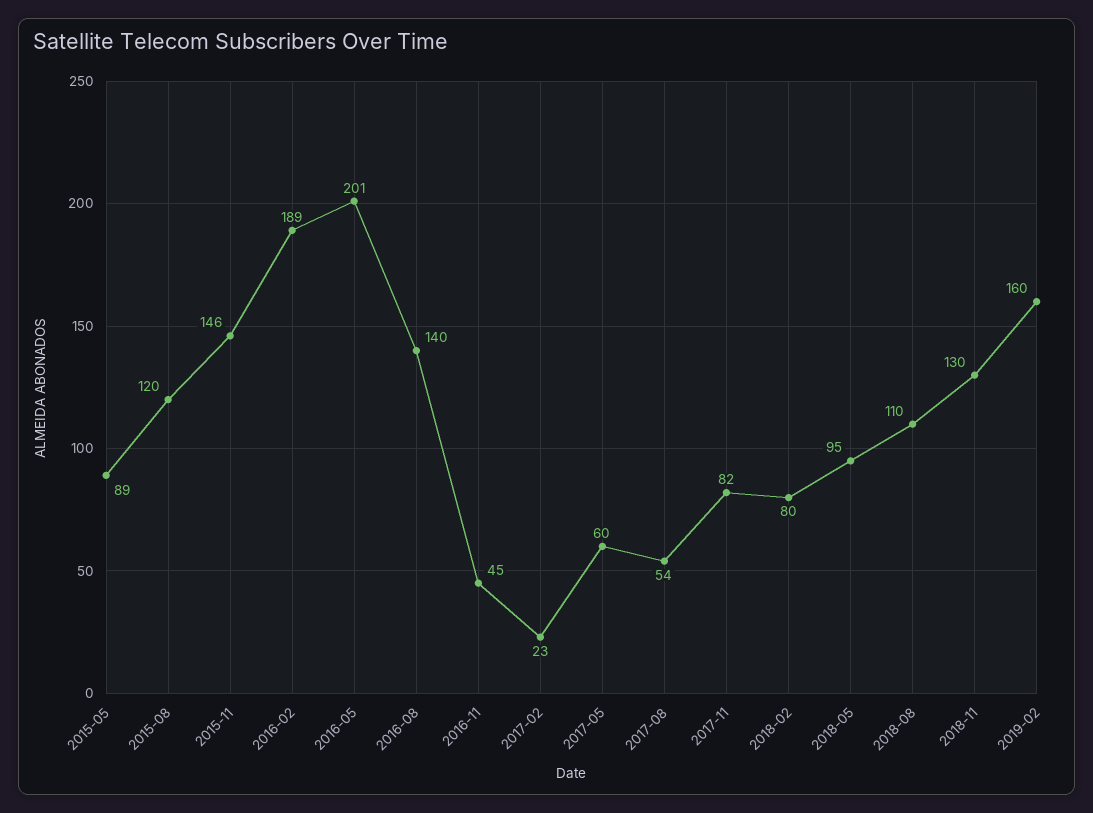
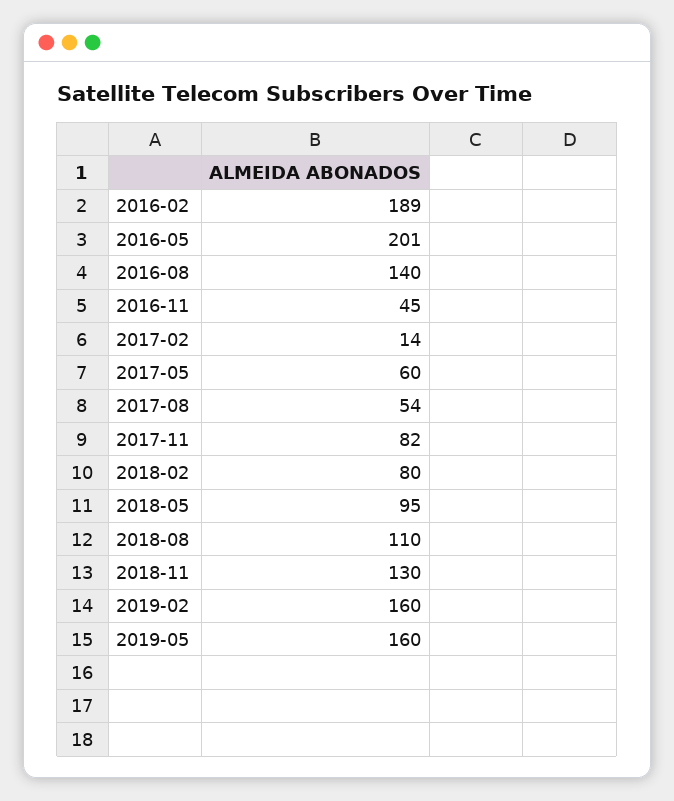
2015-05: 89 -> none
2015-08: 120 -> none
2015-11: 146 -> none
2017-02: 23 -> 14
2019-05: none -> 160

